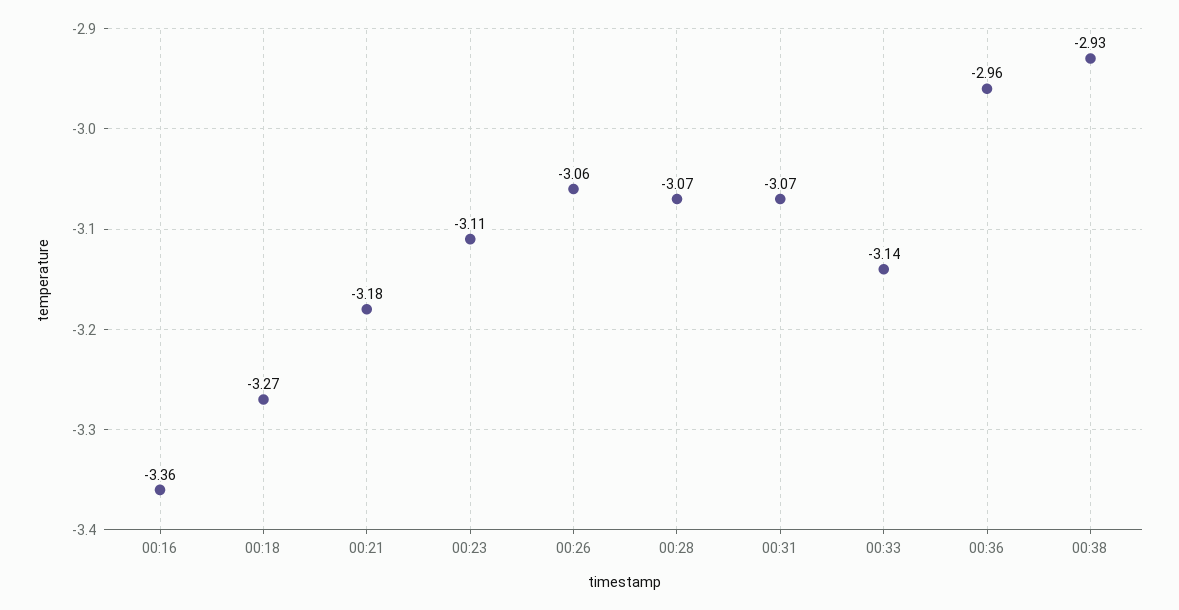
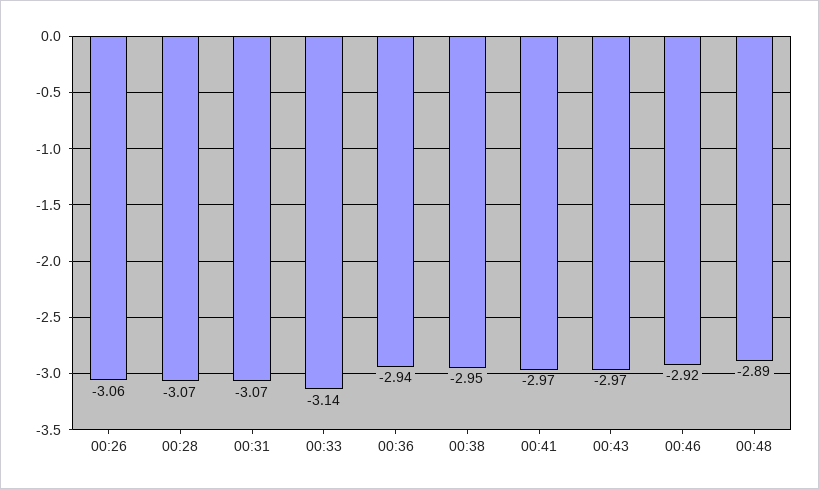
00:16: -3.36 -> none
00:18: -3.27 -> none
00:21: -3.18 -> none
00:23: -3.11 -> none
00:36: -2.96 -> -2.94
00:38: -2.93 -> -2.95
00:41: none -> -2.97
00:43: none -> -2.97
00:46: none -> -2.92
00:48: none -> -2.89

